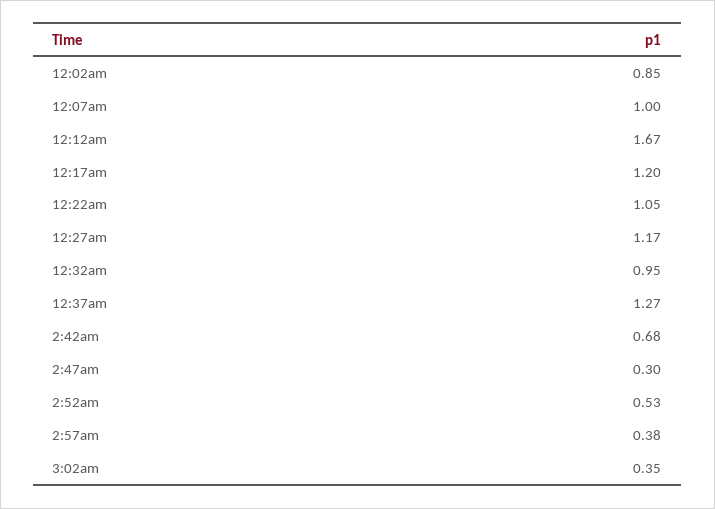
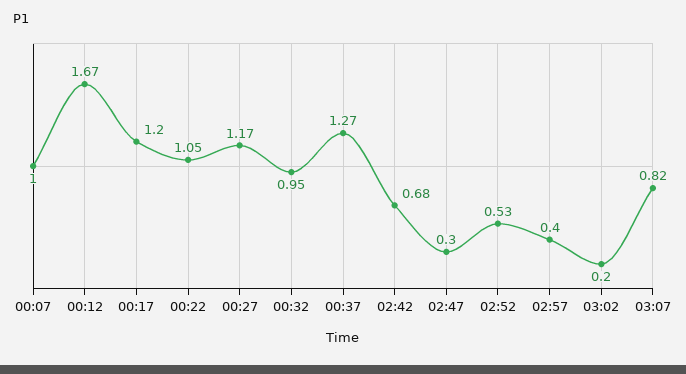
12:02am: 0.85 -> none
2:57am: 0.38 -> 0.4
3:02am: 0.35 -> 0.2
03:07: none -> 0.82

